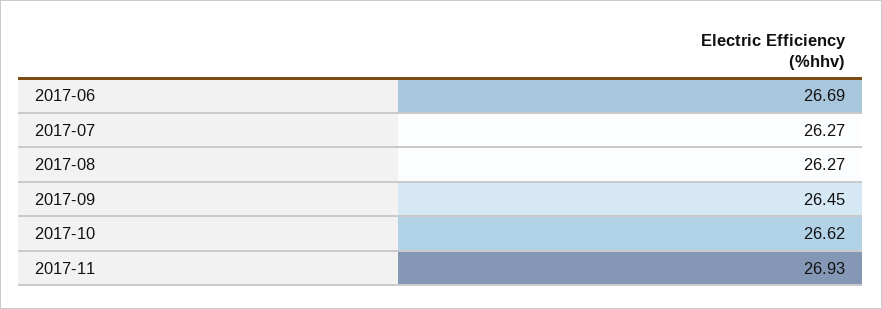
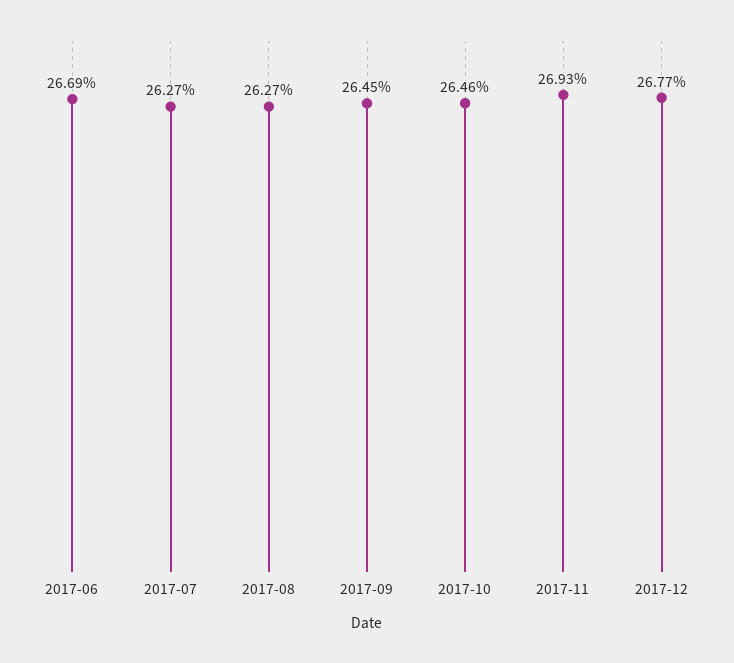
2017-10: 26.62 -> 26.46
2017-12: none -> 26.77

